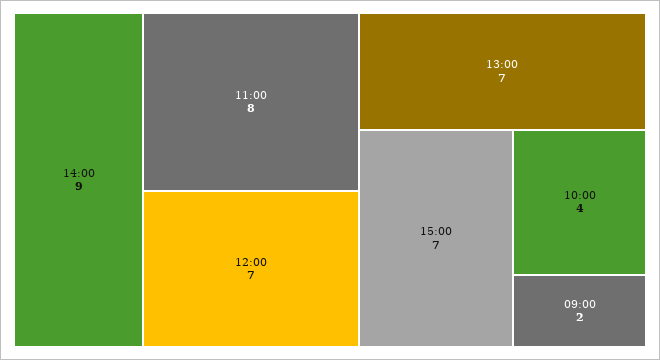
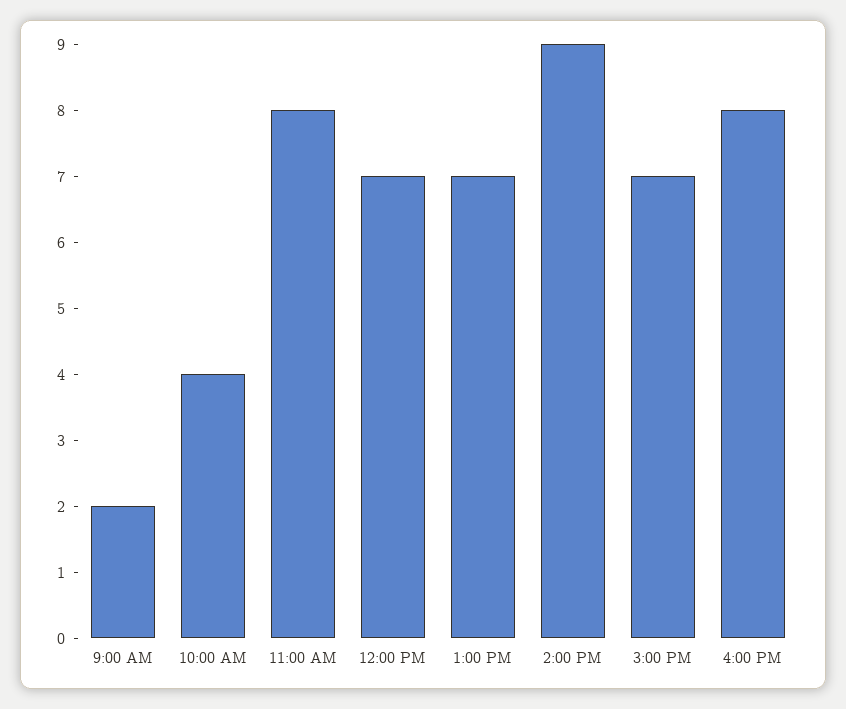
4:00 PM: none -> 8

